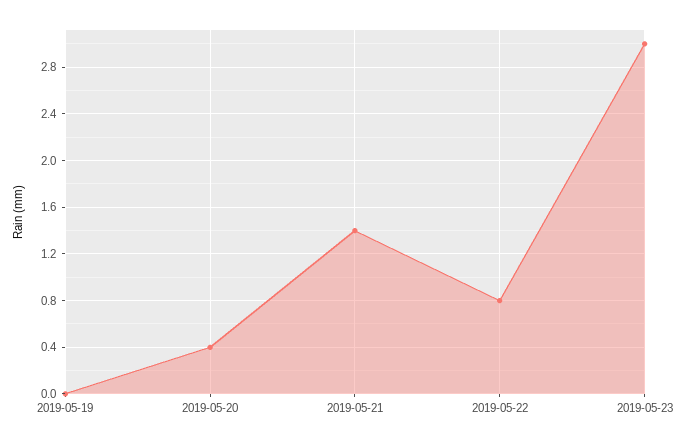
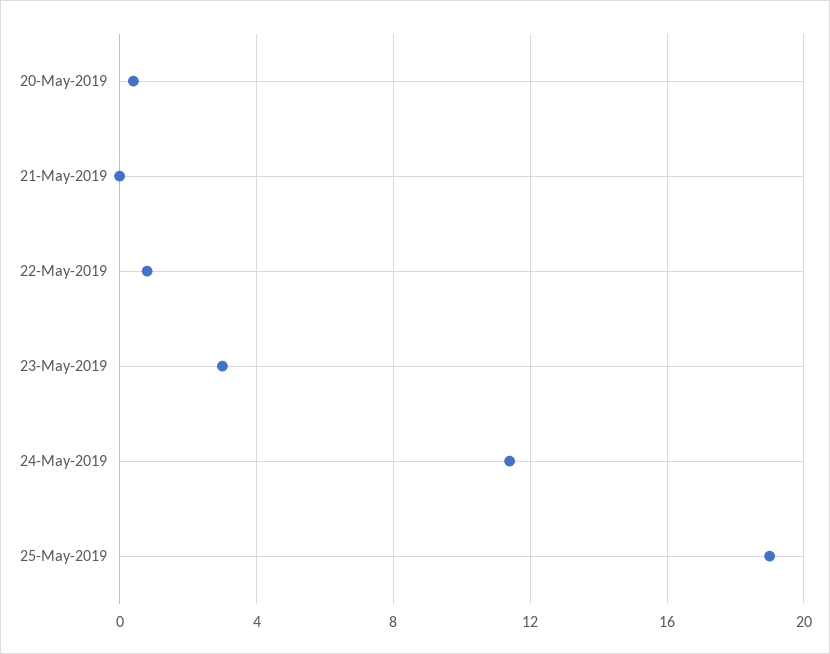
2019-05-19: 0 -> none
2019-05-21: 1.4 -> 0
24-May-2019: none -> 11.5
25-May-2019: none -> 19

